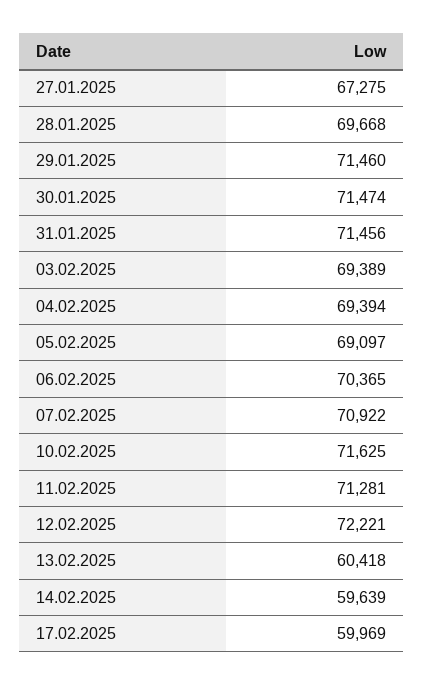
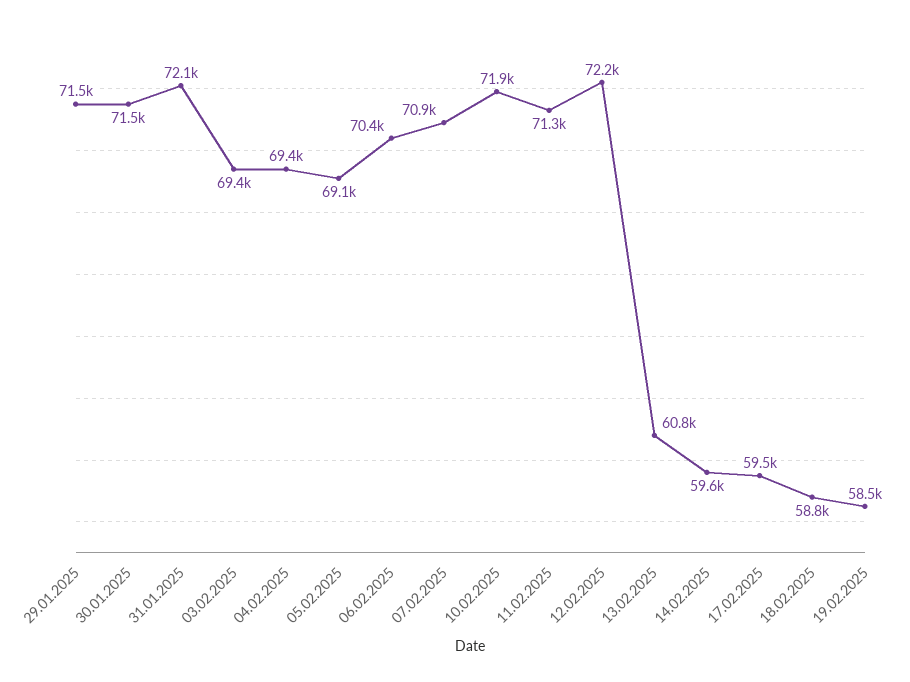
27.01.2025: 67275 -> none
28.01.2025: 69668 -> none
31.01.2025: 71456 -> 72100
10.02.2025: 71625 -> 71900
13.02.2025: 60418 -> 60800
17.02.2025: 59969 -> 59500
18.02.2025: none -> 58800
19.02.2025: none -> 58500

